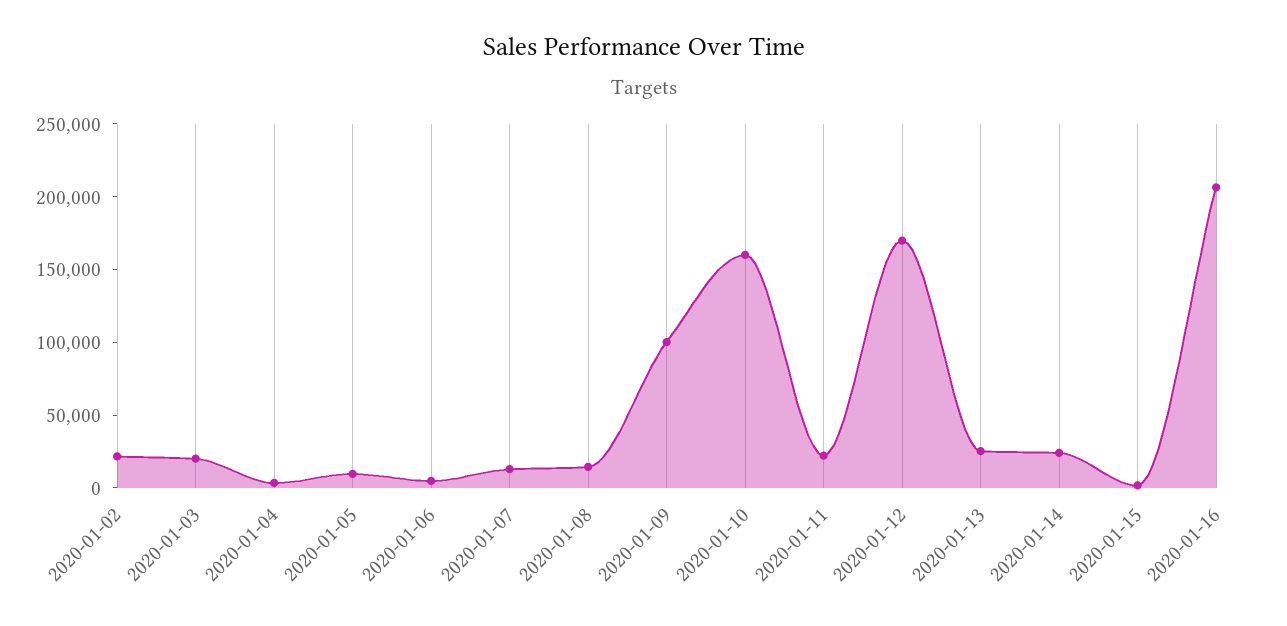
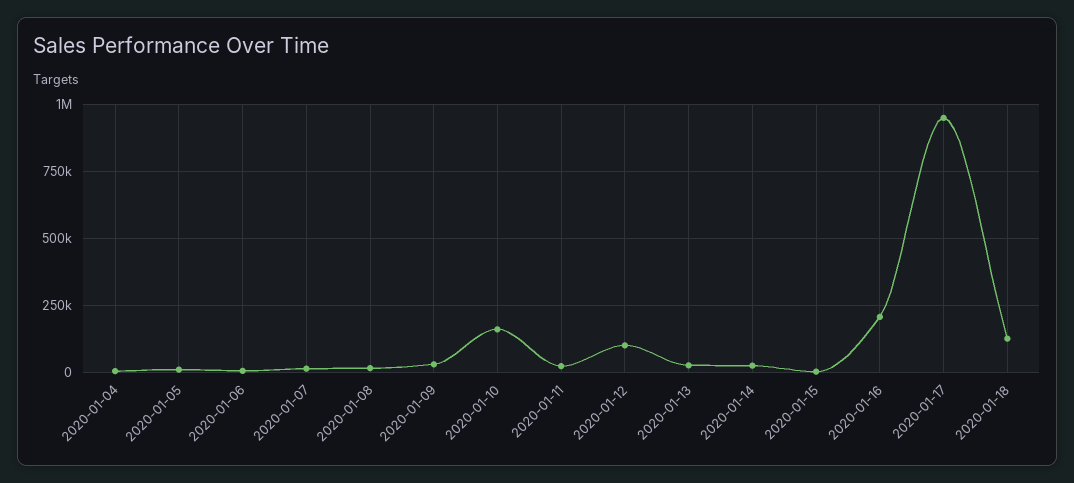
2020-01-02: 20000 -> none
2020-01-03: 20000 -> none
2020-01-09: 100000 -> 25000
2020-01-12: 170000 -> 100000
2020-01-17: none -> 950000
2020-01-18: none -> 125000

